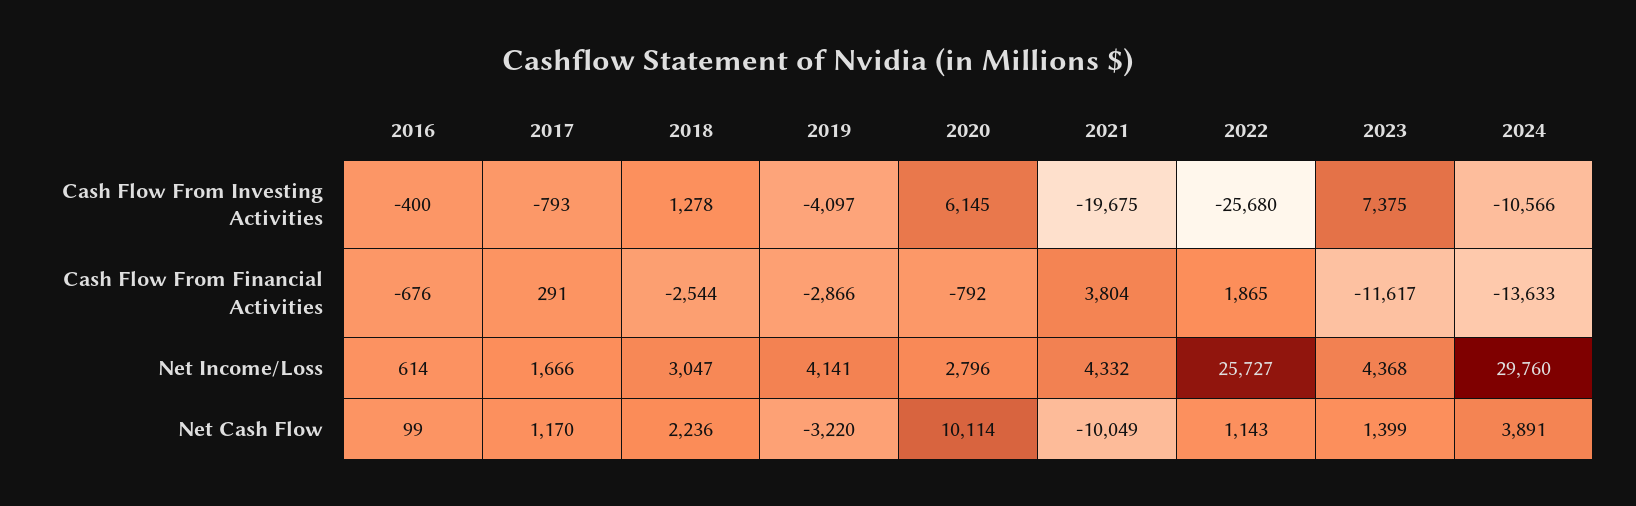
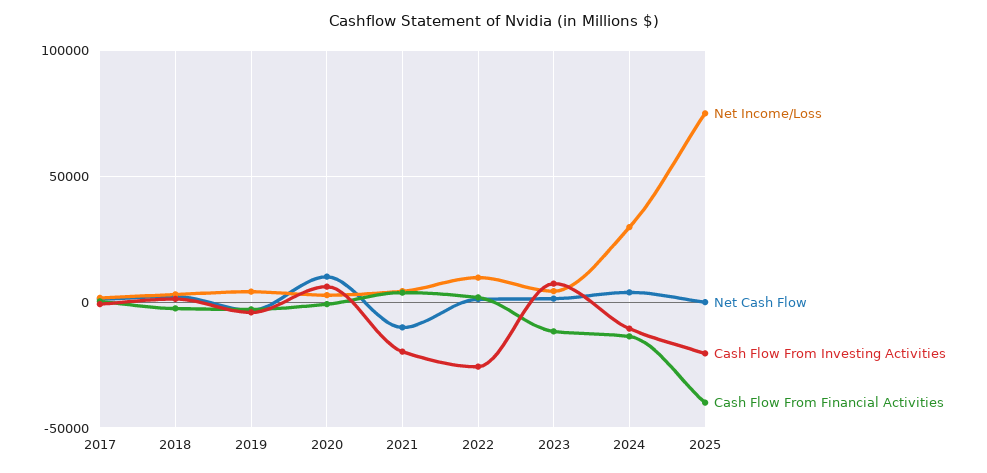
Cash Flow From Investing Activities, 2016: -400 -> none
Cash Flow From Financial Activities, 2016: -676 -> none
Net Income/Loss, 2016: 614 -> none
Net Income/Loss, 2022: 25727 -> 10000
Net Cash Flow, 2016: 99 -> none
Net Income/Loss, 2025: none -> 75000
Net Cash Flow, 2025: none -> 0
Cash Flow From Investing Activities, 2025: none -> -20000
Cash Flow From Financial Activities, 2025: none -> -40000

